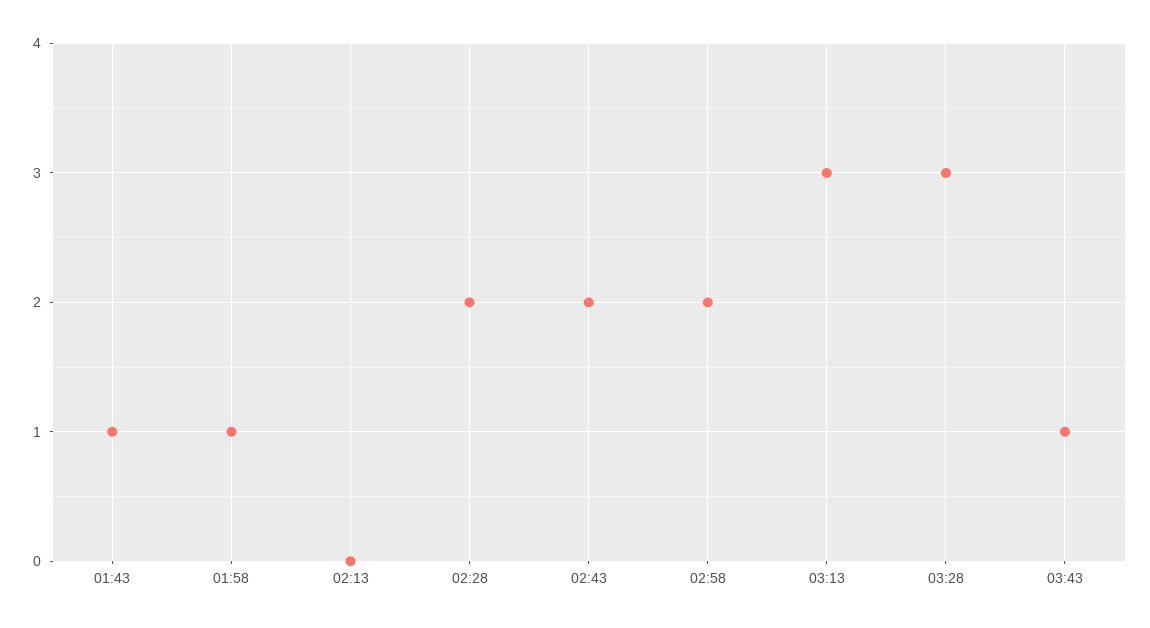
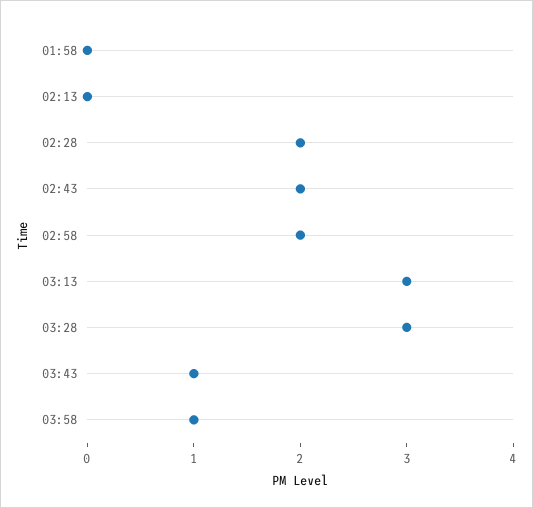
01:43: 1 -> none
01:58: 1 -> 0
03:58: none -> 1

